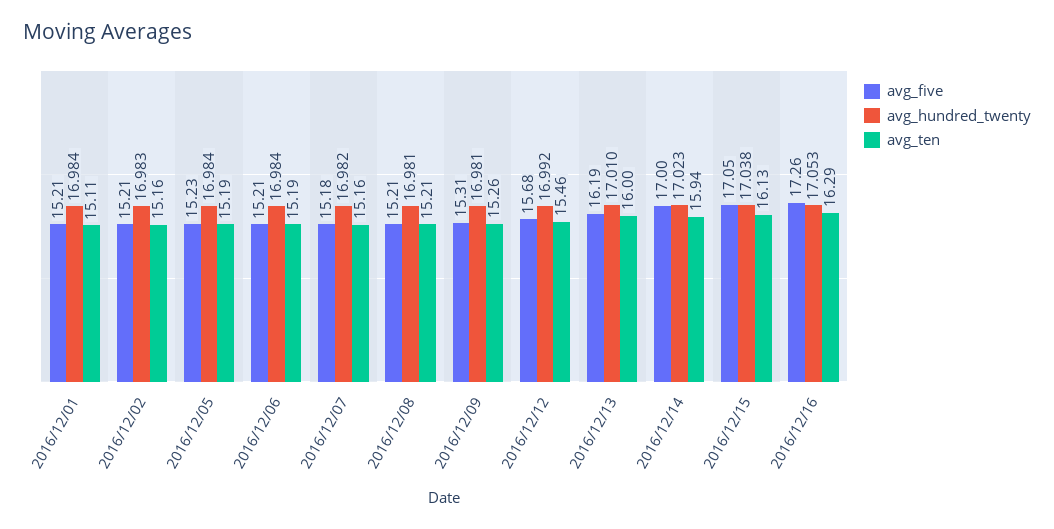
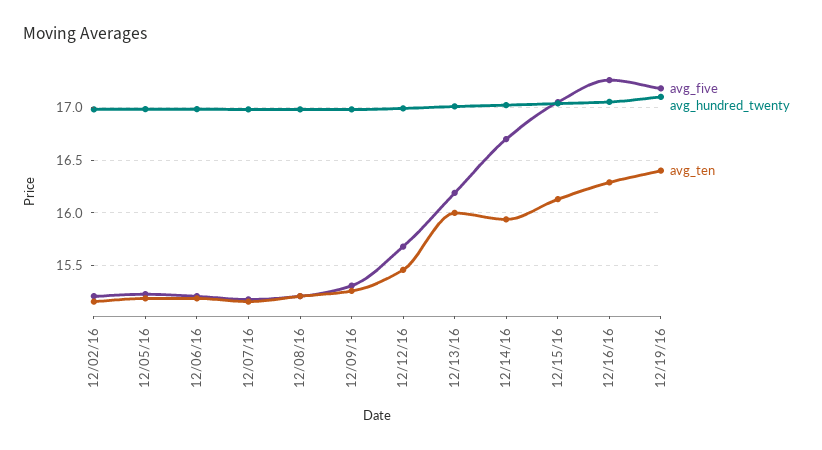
avg_five, 2016/12/01: 15.21 -> none
avg_hundred_twenty, 2016/12/01: 16.984 -> none
avg_ten, 2016/12/01: 15.11 -> none
avg_five, 2016/12/14: 17 -> 16.7
avg_five, 12/19/16: none -> 17.2
avg_hundred_twenty, 12/19/16: none -> 17.1
avg_ten, 12/19/16: none -> 16.4

